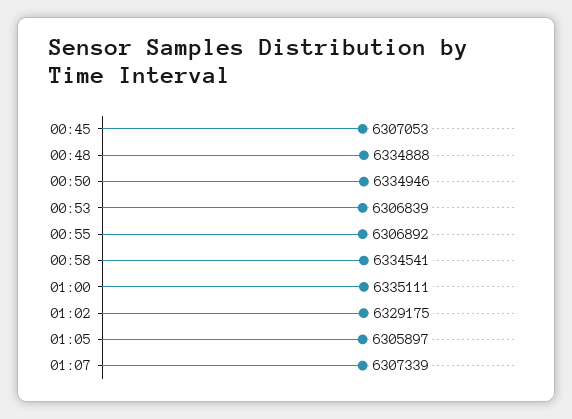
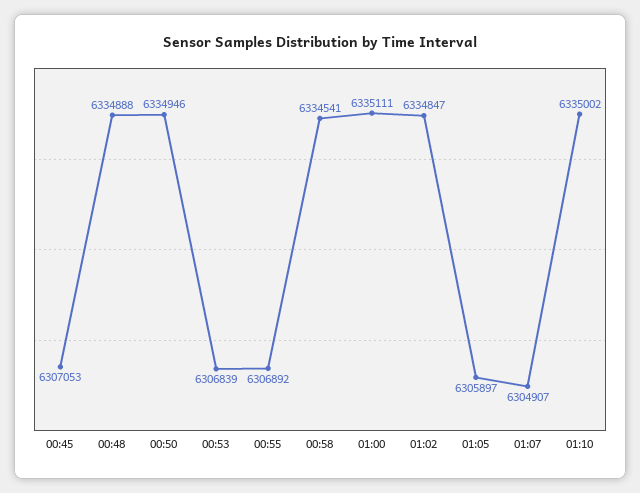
01:02: 6329175 -> 6334847
01:07: 6307339 -> 6304907
01:10: none -> 6335002

